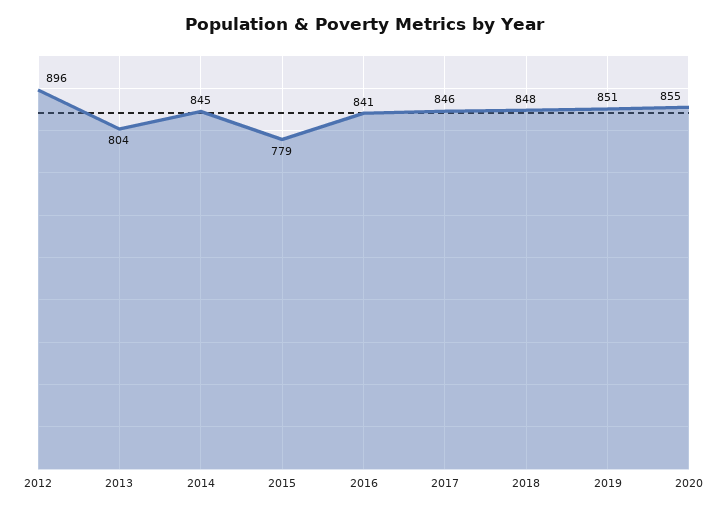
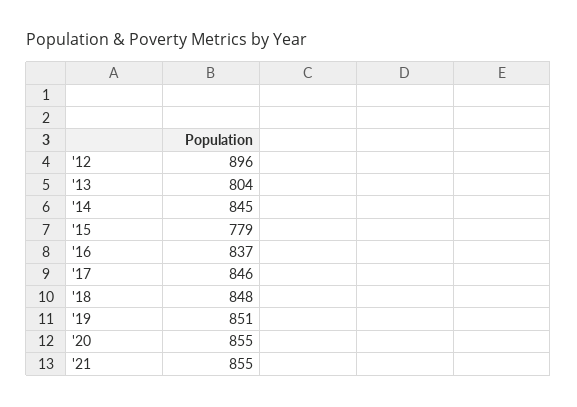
2016: 841 -> 837
'21: none -> 855

